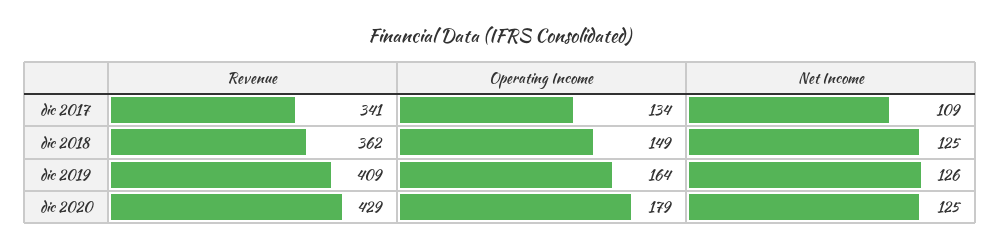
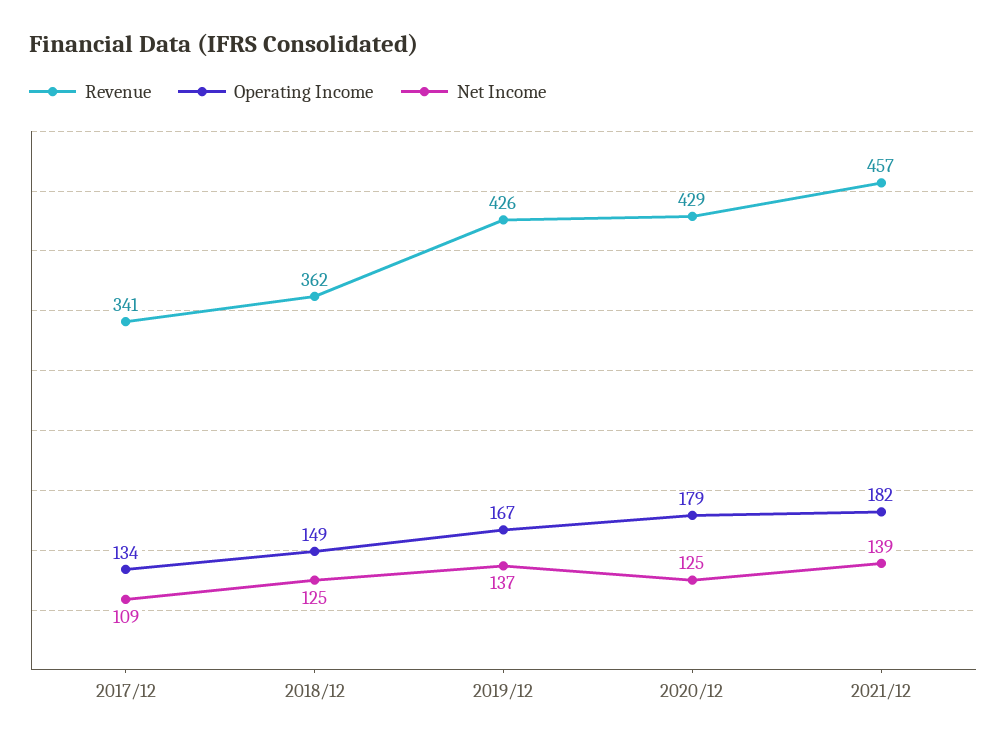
Revenue, dic 2019: 409 -> 426
Operating Income, dic 2019: 164 -> 167
Net Income, dic 2019: 126 -> 137
Revenue, 2021/12: none -> 457
Operating Income, 2021/12: none -> 182
Net Income, 2021/12: none -> 139

